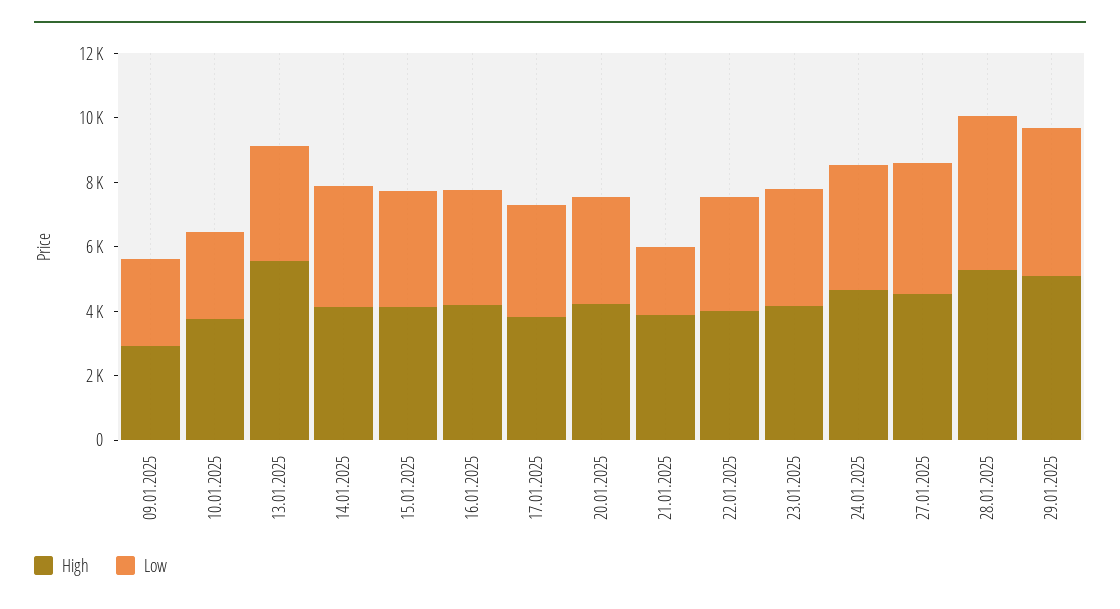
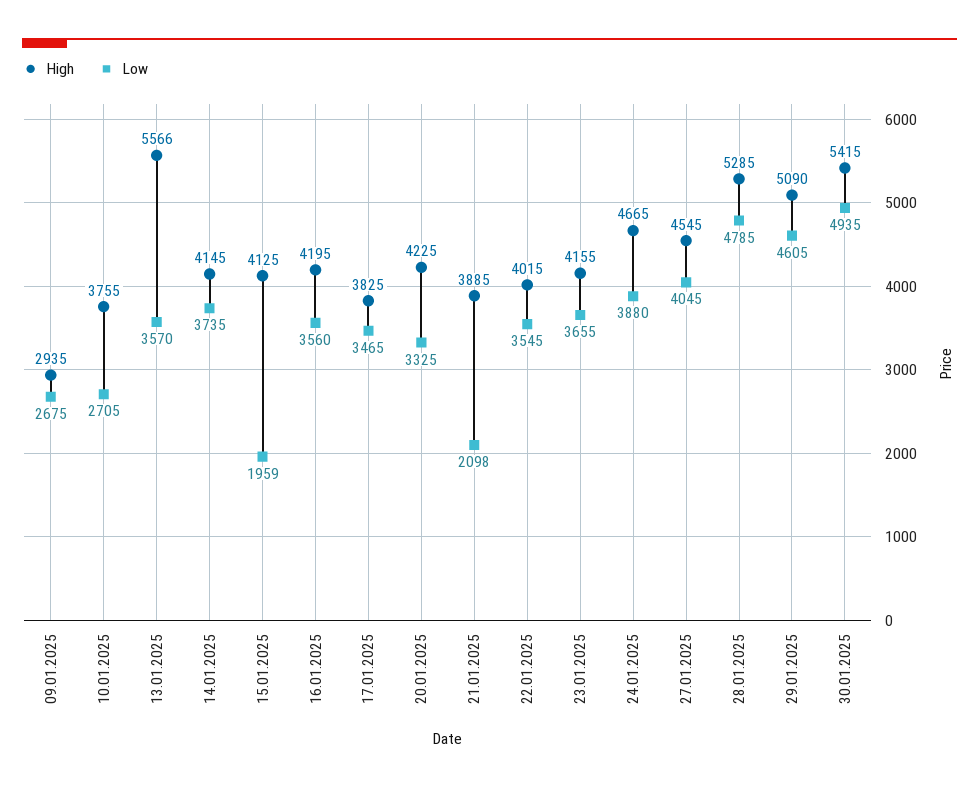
Low, 15.01.2025: 3500 -> 1959
High, 30.01.2025: none -> 5415
Low, 30.01.2025: none -> 4935

